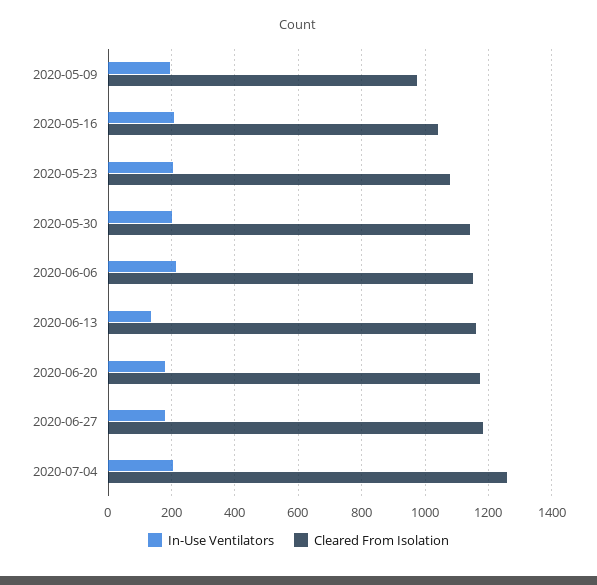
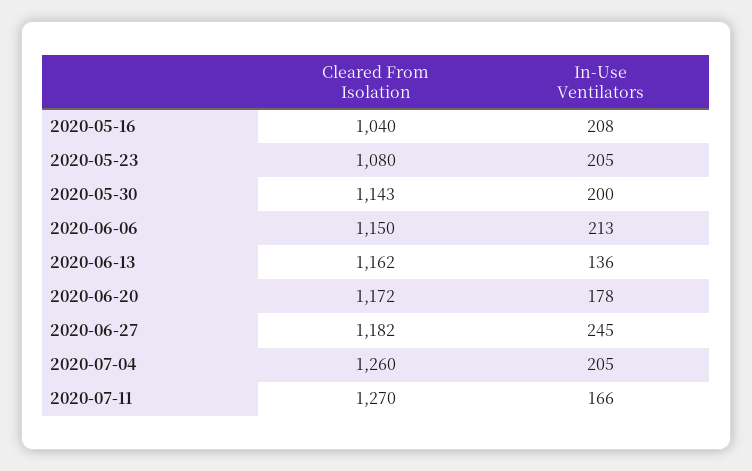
In-Use Ventilators, 2020-05-09: 200 -> none
Cleared From Isolation, 2020-05-09: 980 -> none
In-Use Ventilators, 2020-06-27: 180 -> 245
Cleared From Isolation, 2020-07-11: none -> 1270
In-Use Ventilators, 2020-07-11: none -> 166

